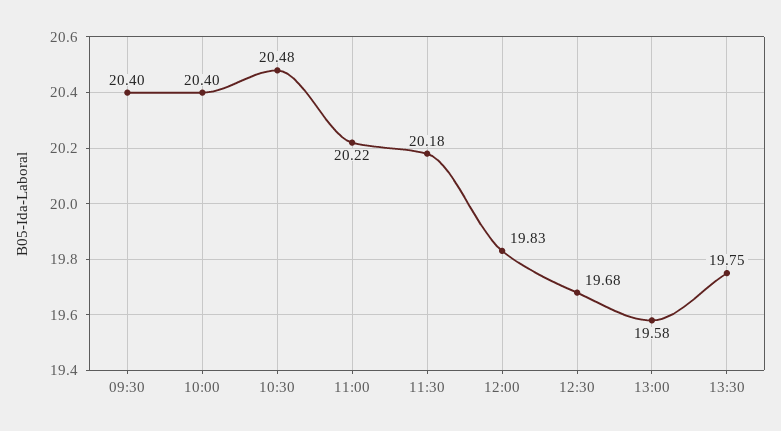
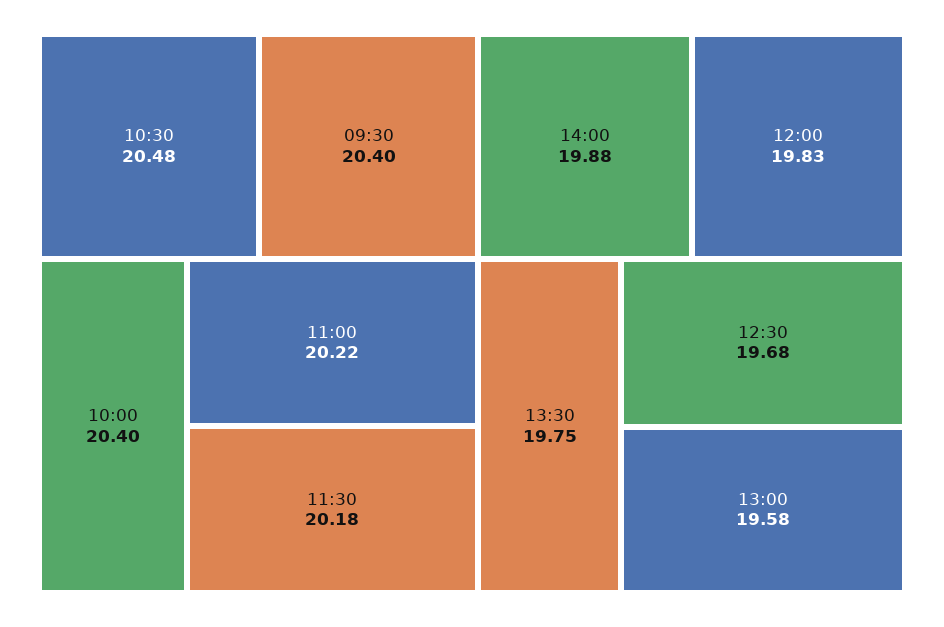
14:00: none -> 19.88

